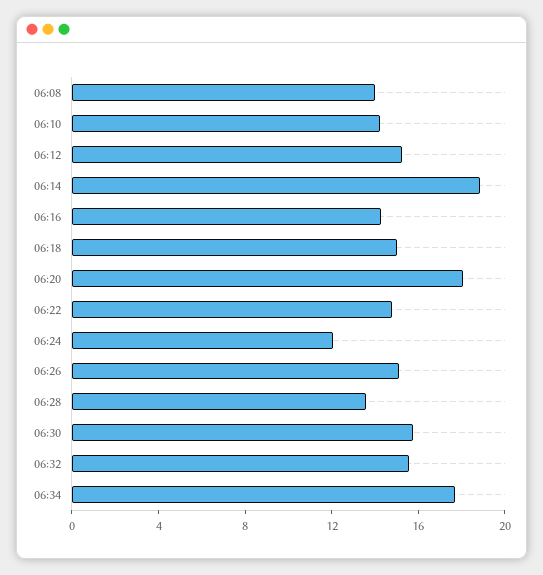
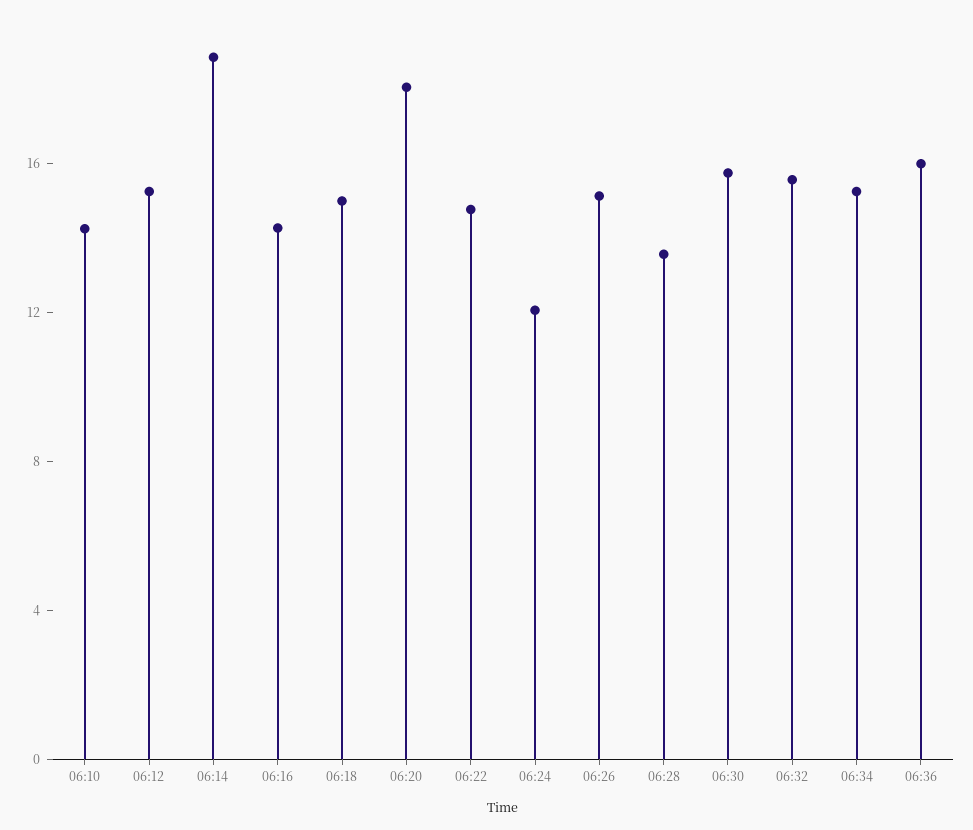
06:08: 14 -> none
06:34: 18 -> 15
06:36: none -> 16

